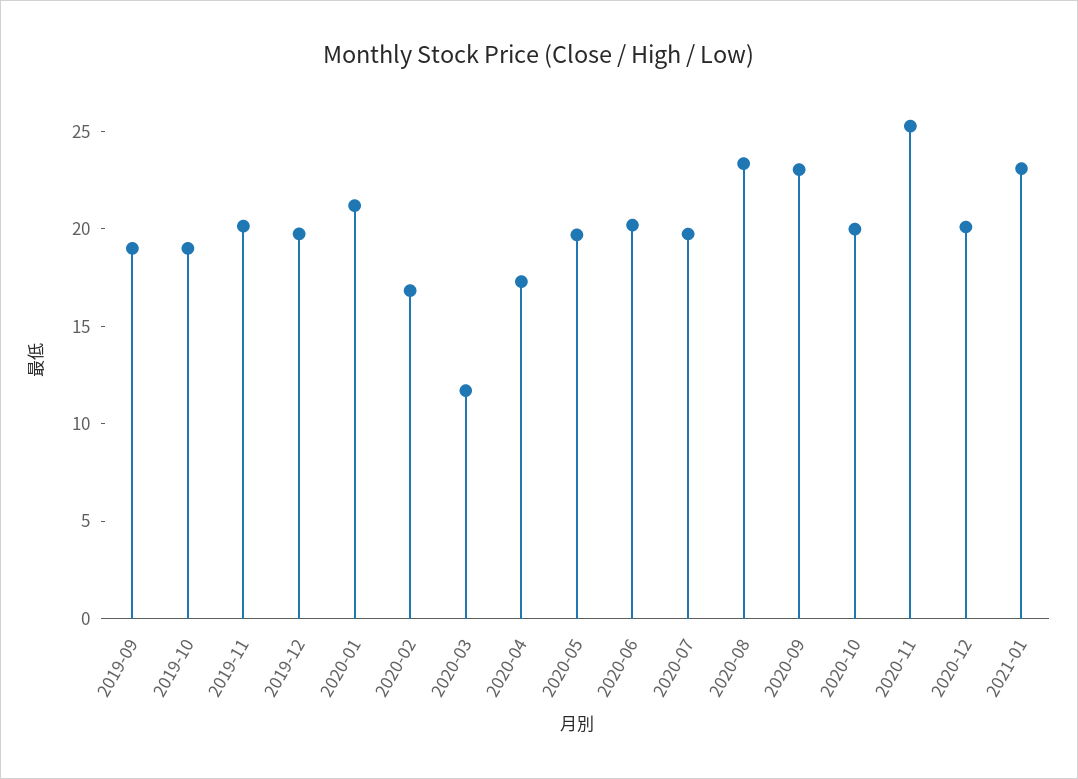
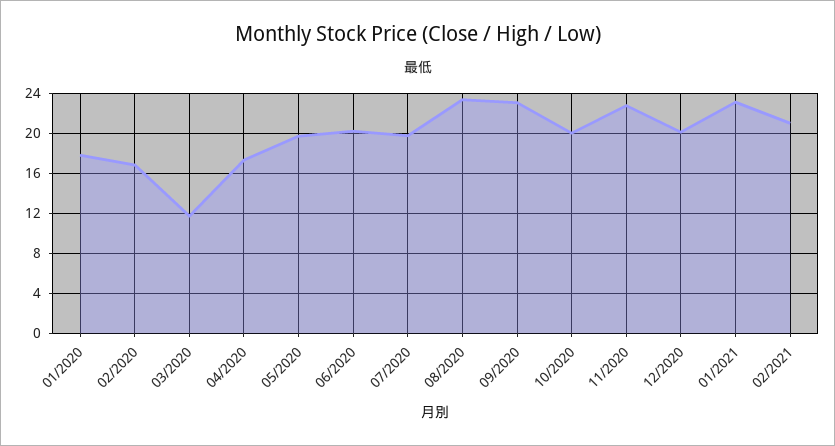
2019-09: 19 -> none
2019-10: 19 -> none
2019-11: 20 -> none
2019-12: 20 -> none
2020-01: 21 -> 18
2020-11: 25 -> 23
02/2021: none -> 21

